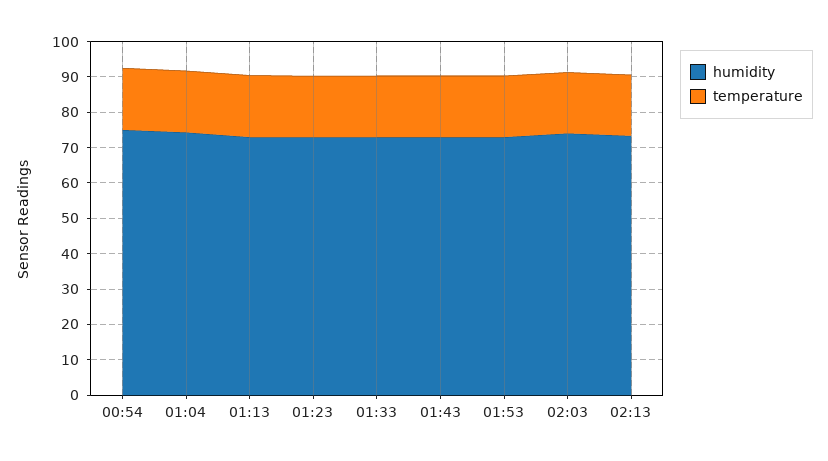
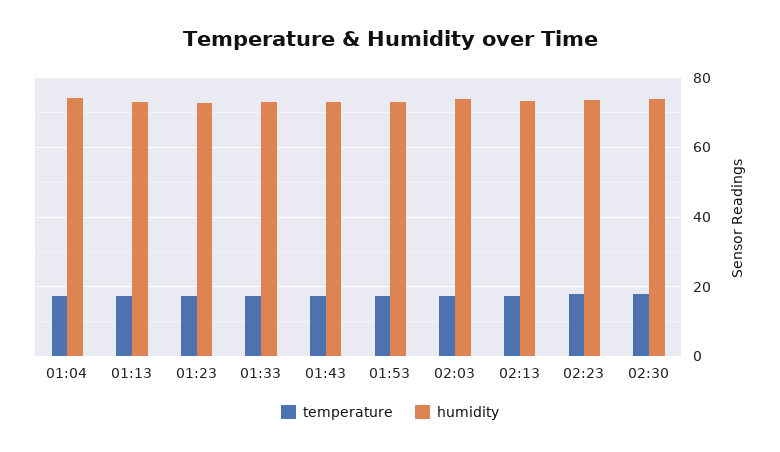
humidity, 00:54: 75 -> none
temperature, 00:54: 17.5 -> none
temperature, 02:23: none -> 18
humidity, 02:23: none -> 74
temperature, 02:30: none -> 18
humidity, 02:30: none -> 74

